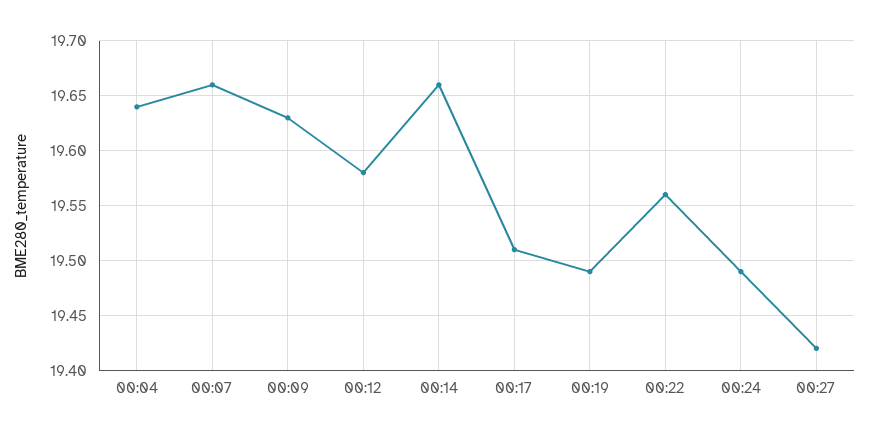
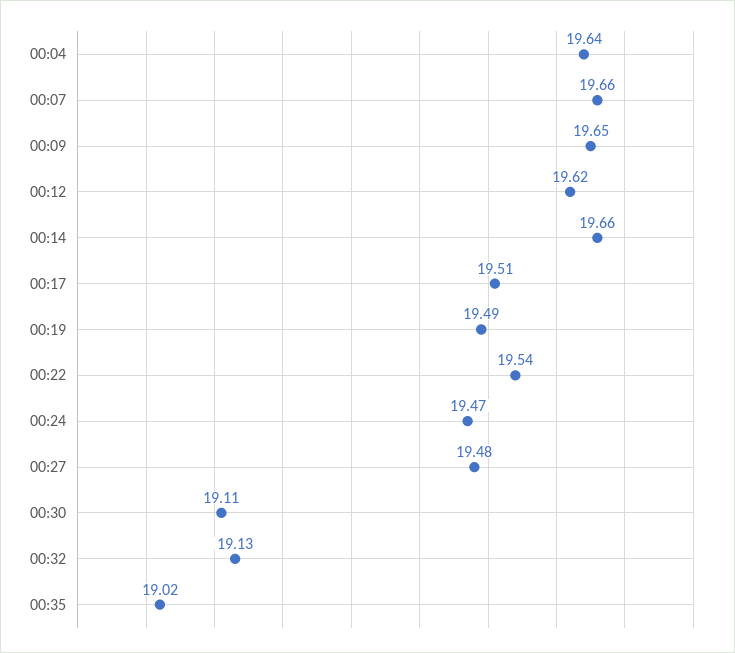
00:09: 19.63 -> 19.65
00:12: 19.58 -> 19.62
00:22: 19.56 -> 19.54
00:24: 19.49 -> 19.47
00:27: 19.42 -> 19.48
00:30: none -> 19.11
00:32: none -> 19.13
00:35: none -> 19.02

